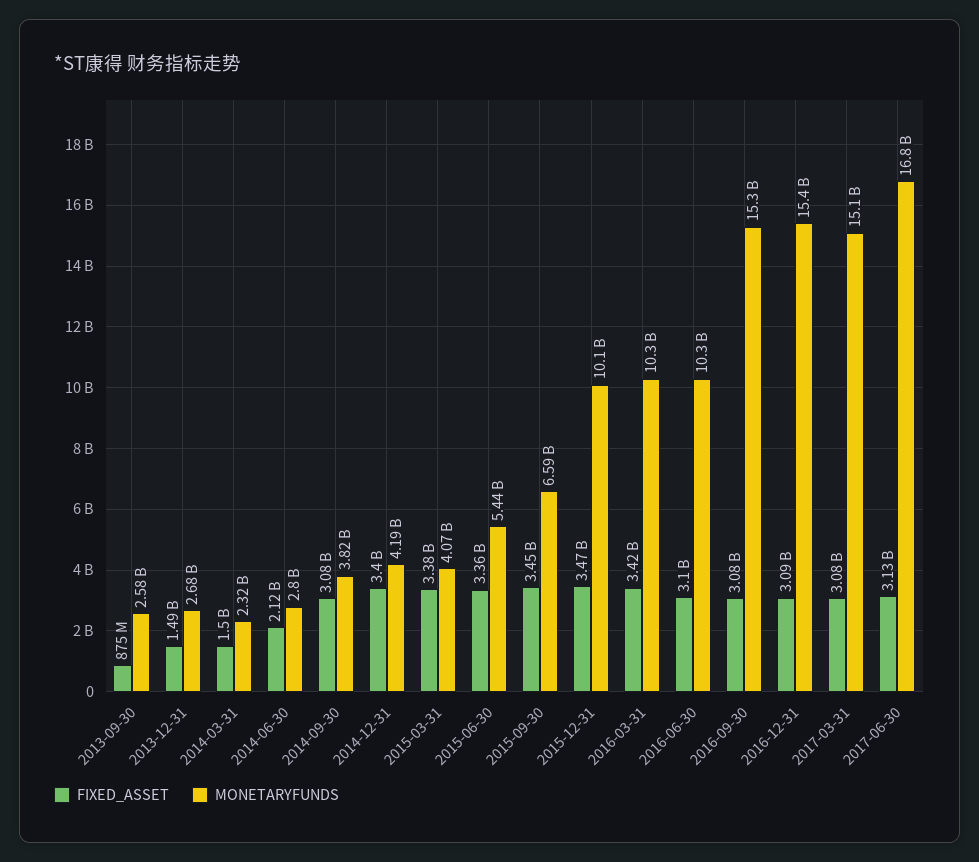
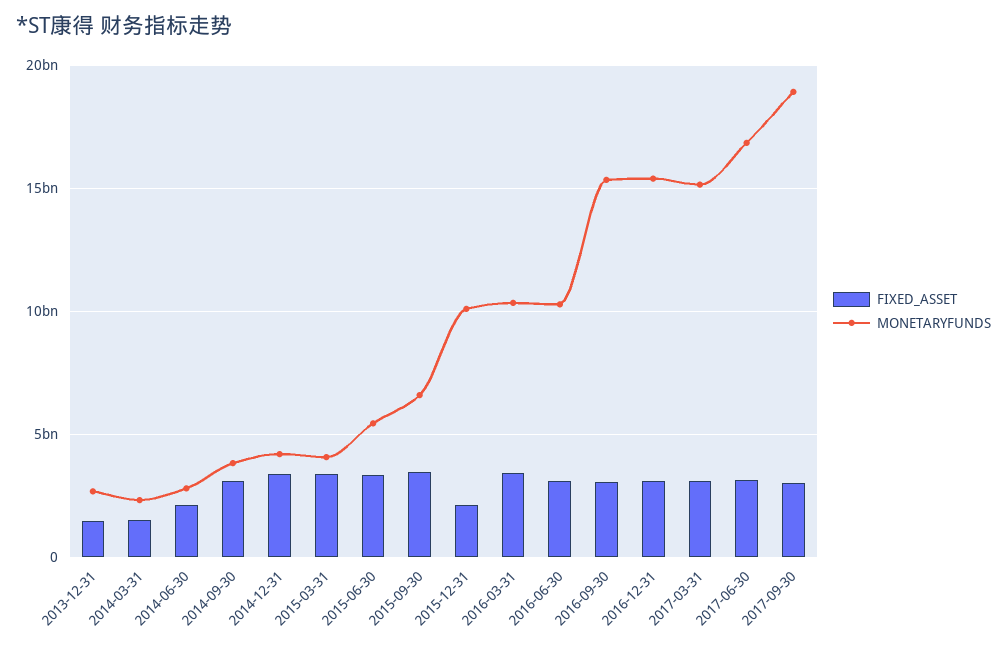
FIXED_ASSET, 2013-09-30: 875000000 -> none
MONETARYFUNDS, 2013-09-30: 2580000000 -> none
FIXED_ASSET, 2015-12-31: 3470000000 -> 2000000000
FIXED_ASSET, 2017-09-30: none -> 3000000000
MONETARYFUNDS, 2017-09-30: none -> 19000000000

